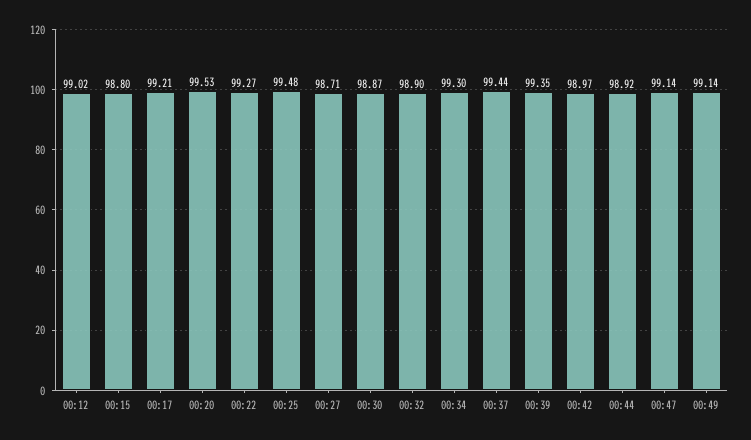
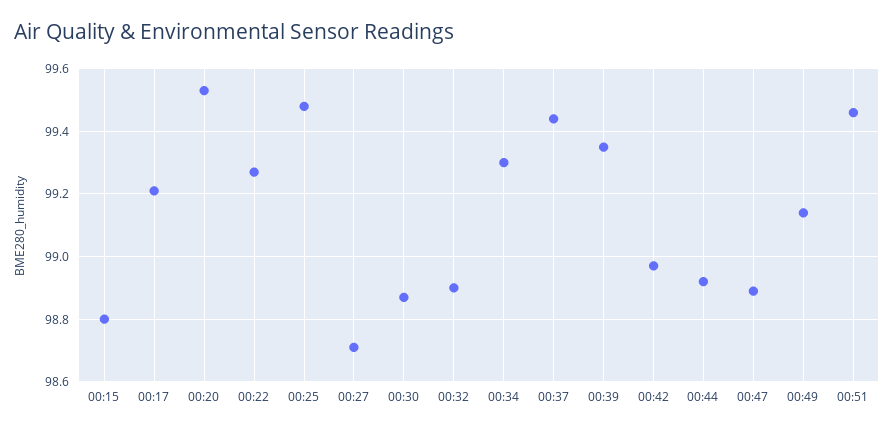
00:12: 99.02 -> none
00:47: 99.14 -> 98.9
00:51: none -> 99.45

